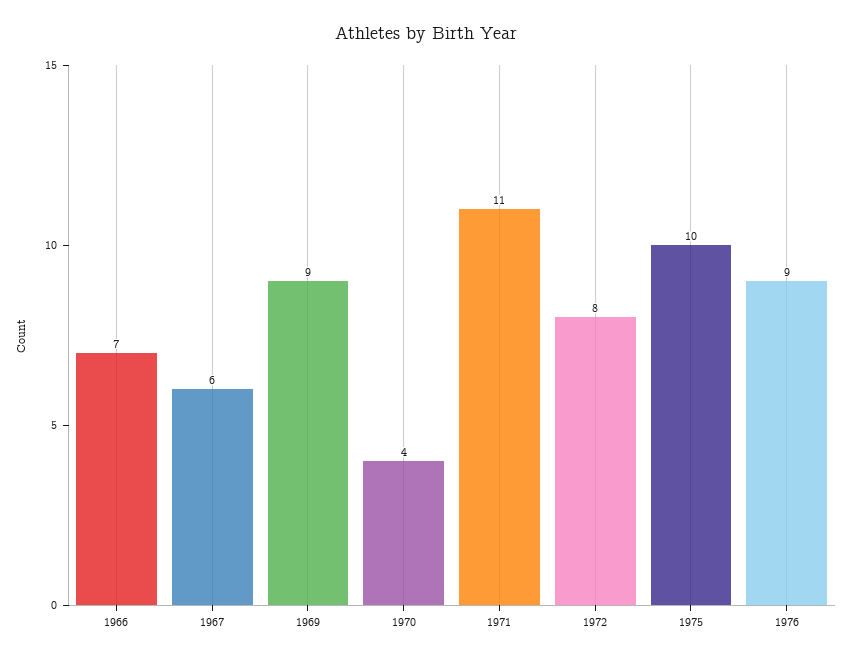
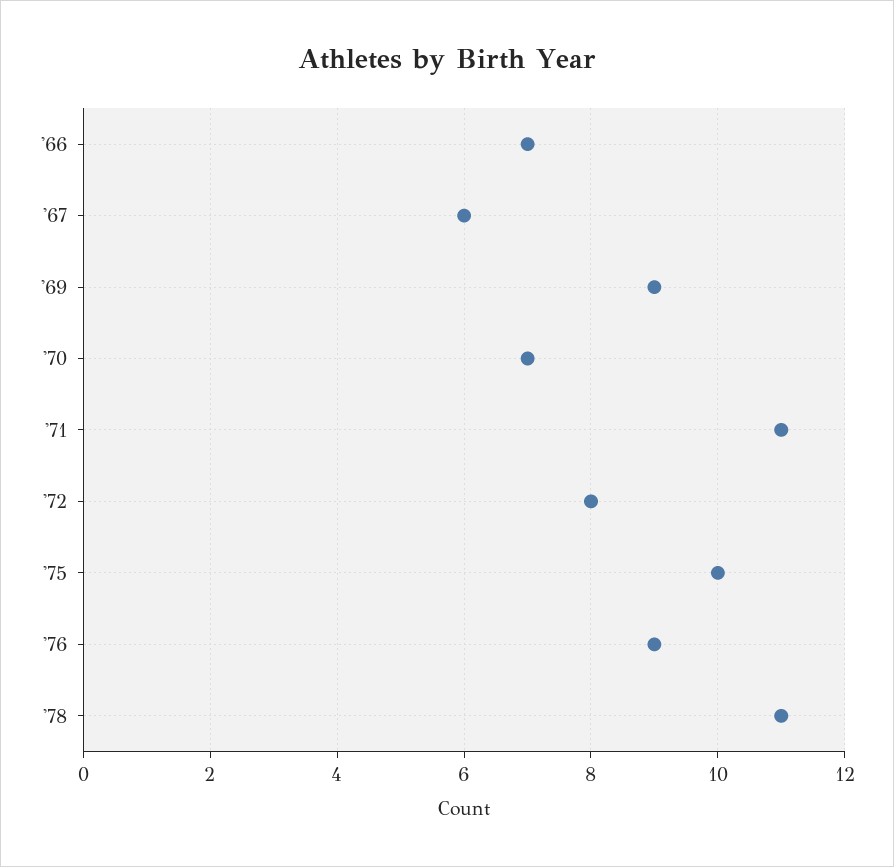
1970: 4 -> 7
'78: none -> 11

